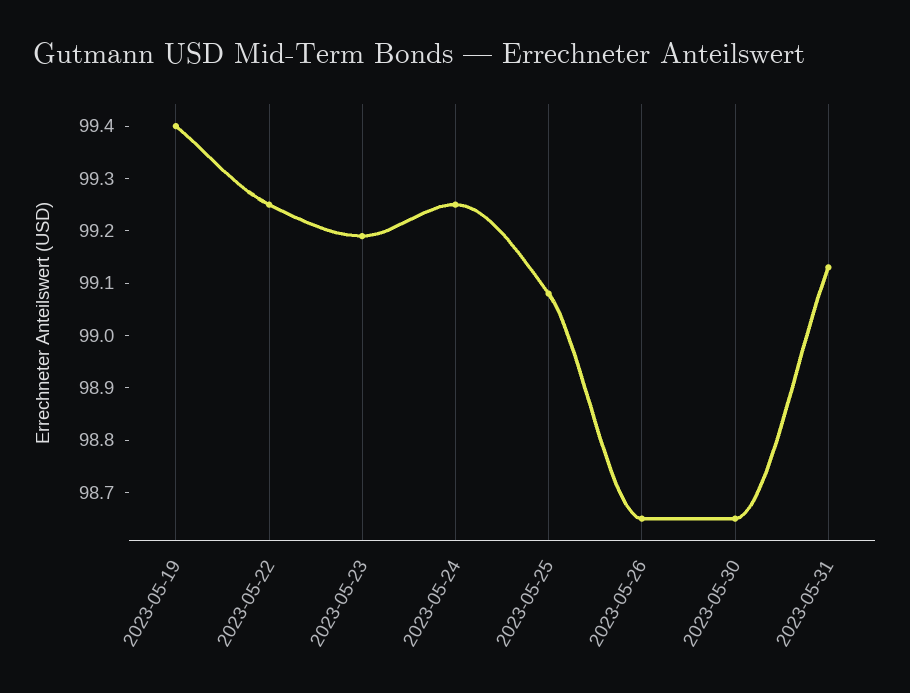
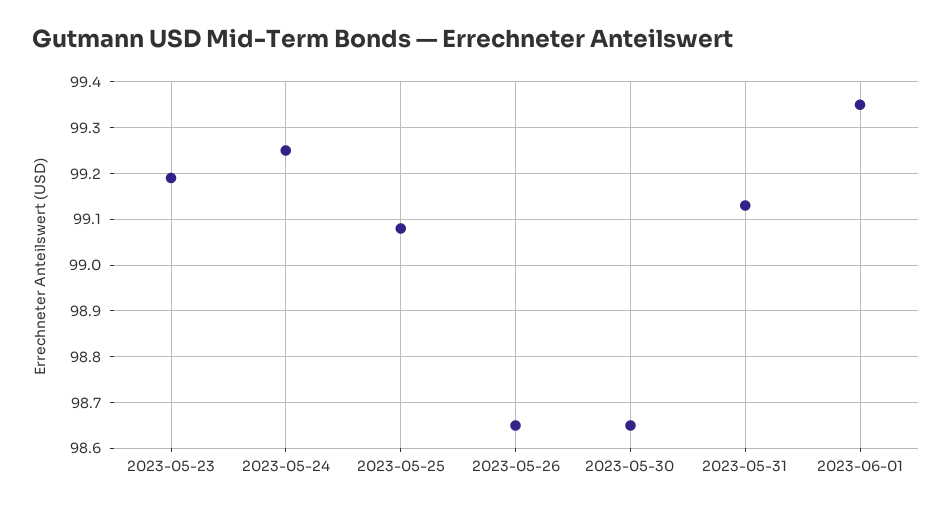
2023-05-19: 99.4 -> none
2023-05-22: 99.25 -> none
2023-06-01: none -> 99.35

